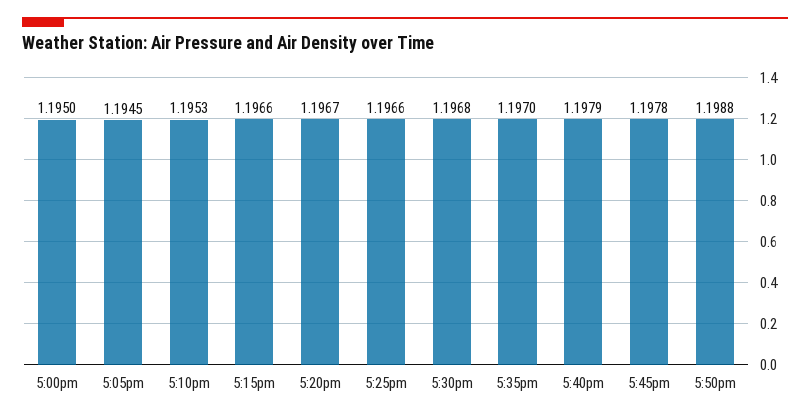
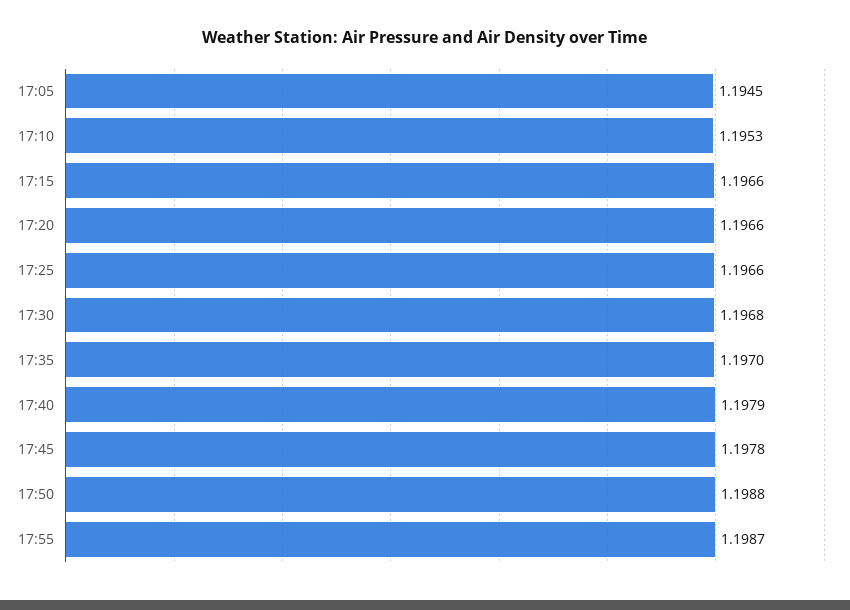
5:00pm: 1.195 -> none
5:20pm: 1.1967 -> 1.1966
17:55: none -> 1.1987

